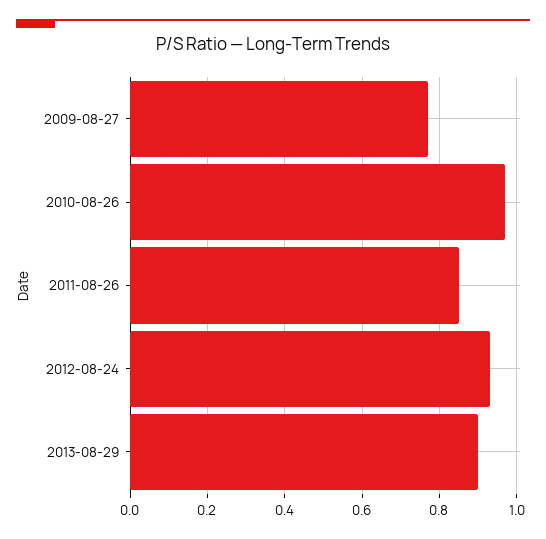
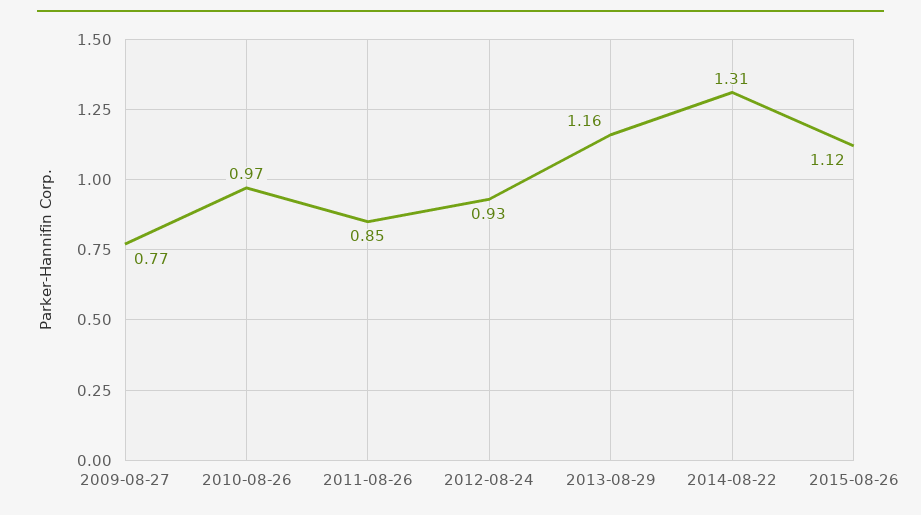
2013-08-29: 0.9 -> 1.16
2014-08-22: none -> 1.31
2015-08-26: none -> 1.12

